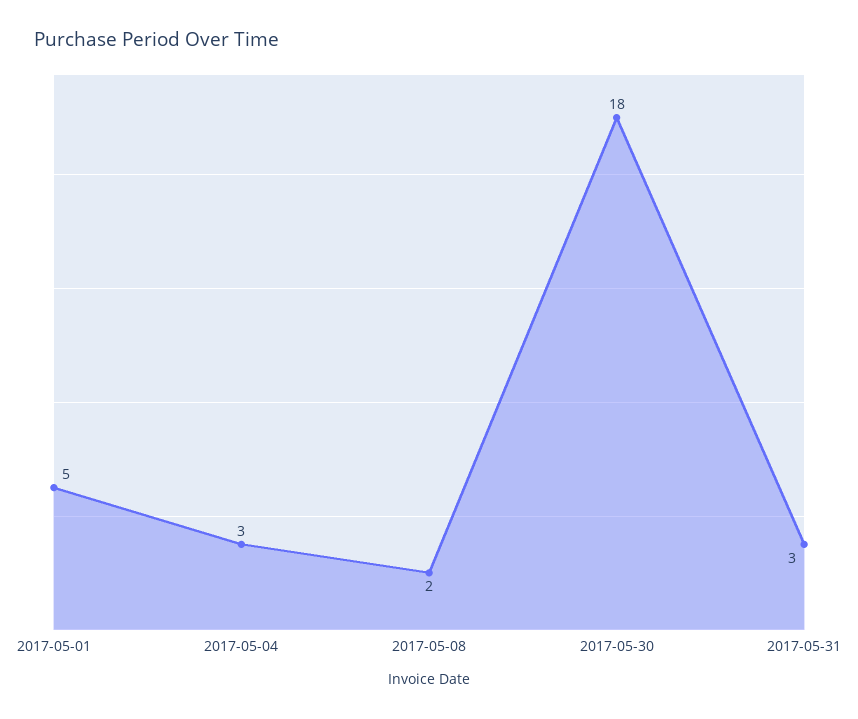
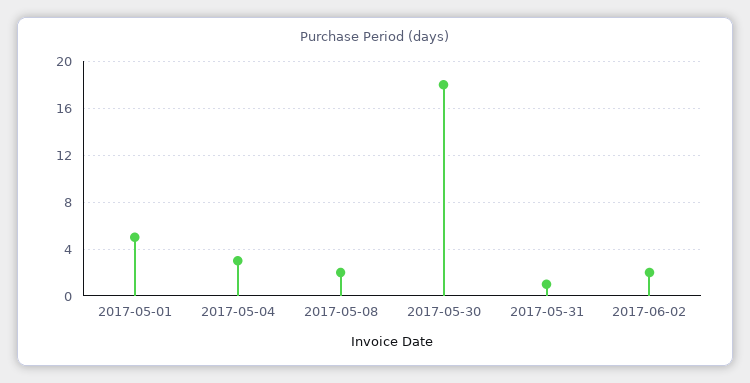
2017-05-31: 3 -> 1
2017-06-02: none -> 2

